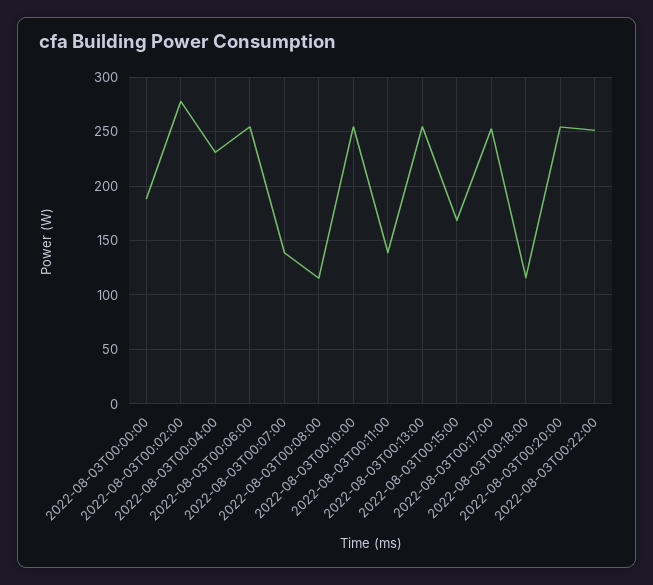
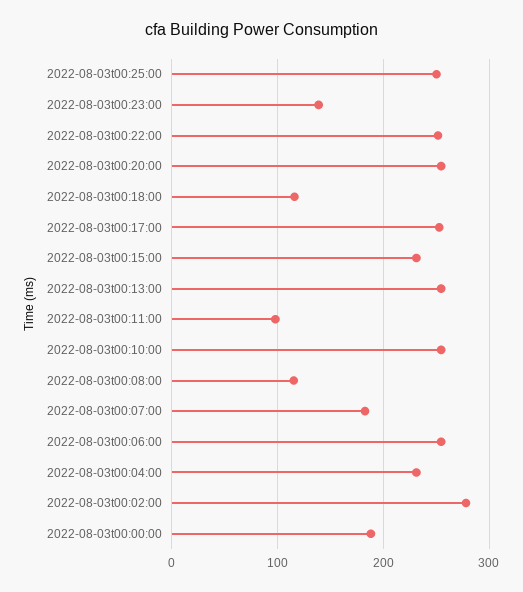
2022-08-03T00:07:00: 140 -> 180
2022-08-03T00:11:00: 140 -> 100
2022-08-03T00:15:00: 170 -> 230
2022-08-03t00:25:00: none -> 250
2022-08-03t00:23:00: none -> 140

